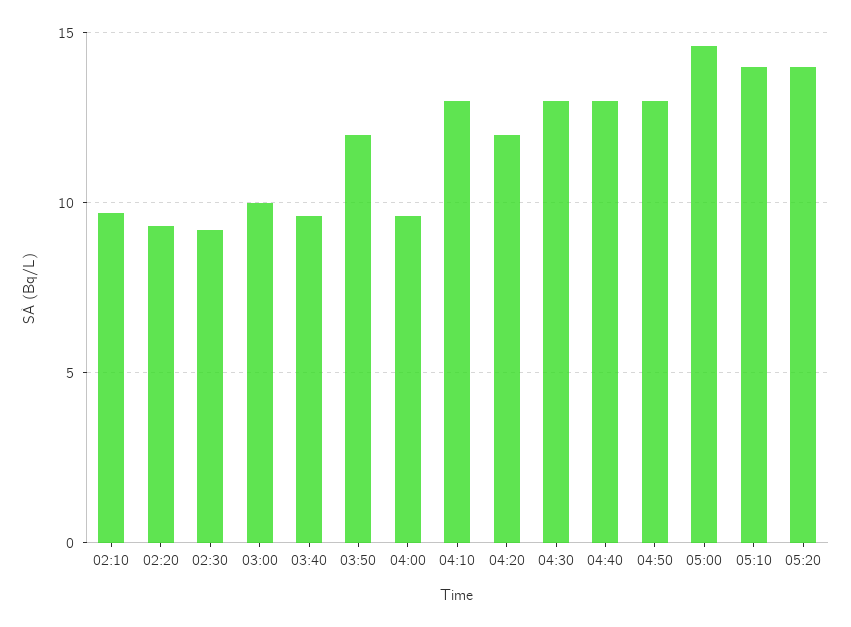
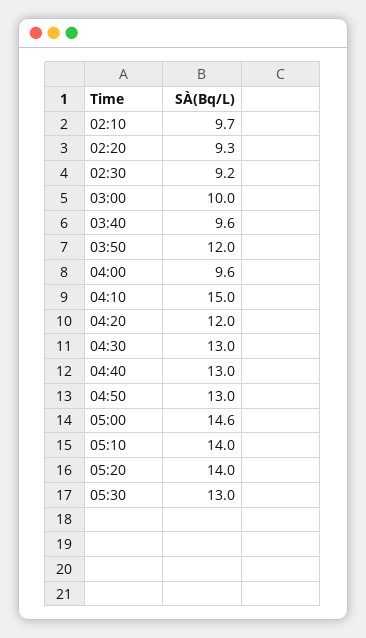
04:10: 13 -> 15
05:30: none -> 13

